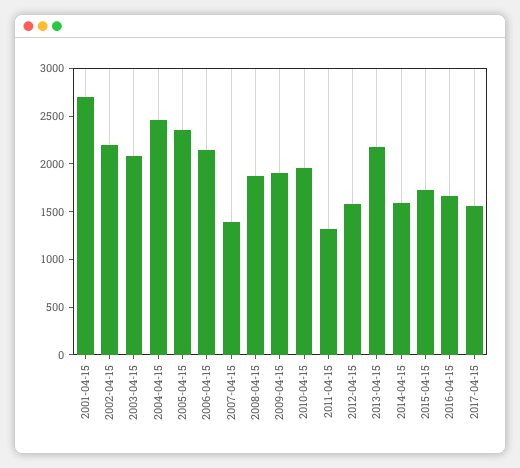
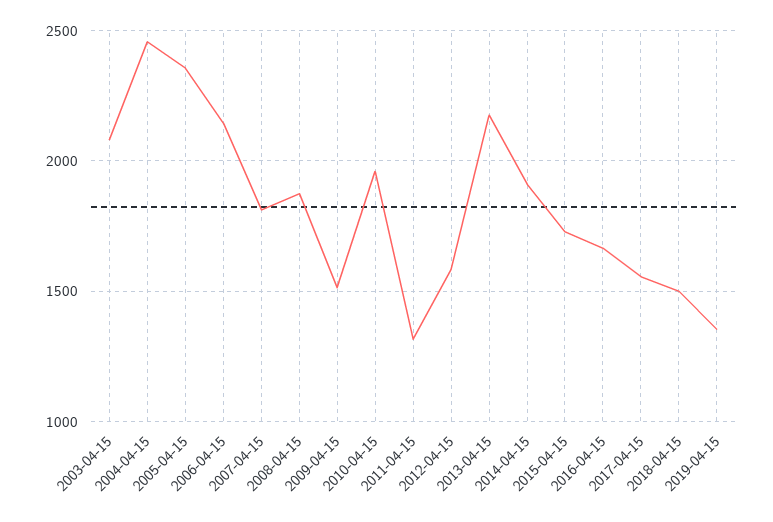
2001-04-15: 2700 -> none
2002-04-15: 2200 -> none
2007-04-15: 1400 -> 1800
2009-04-15: 1900 -> 1500
2014-04-15: 1600 -> 1900
2018-04-15: none -> 1500
2019-04-15: none -> 1350

